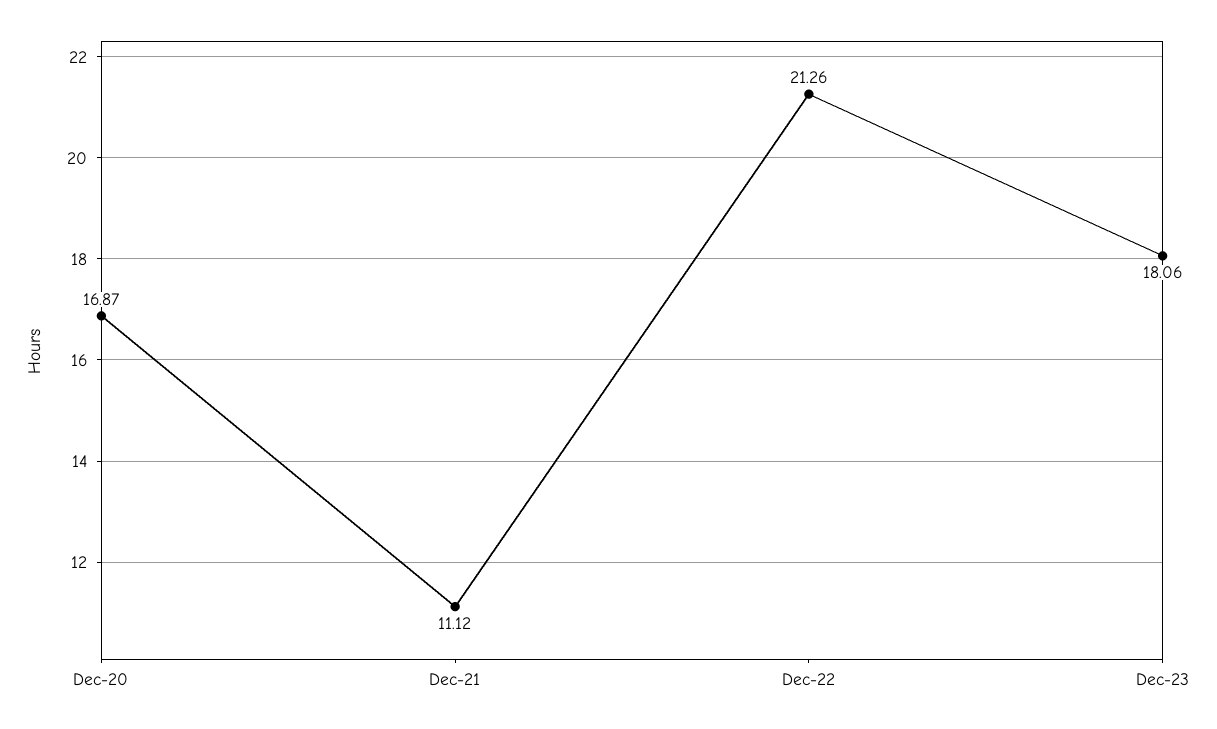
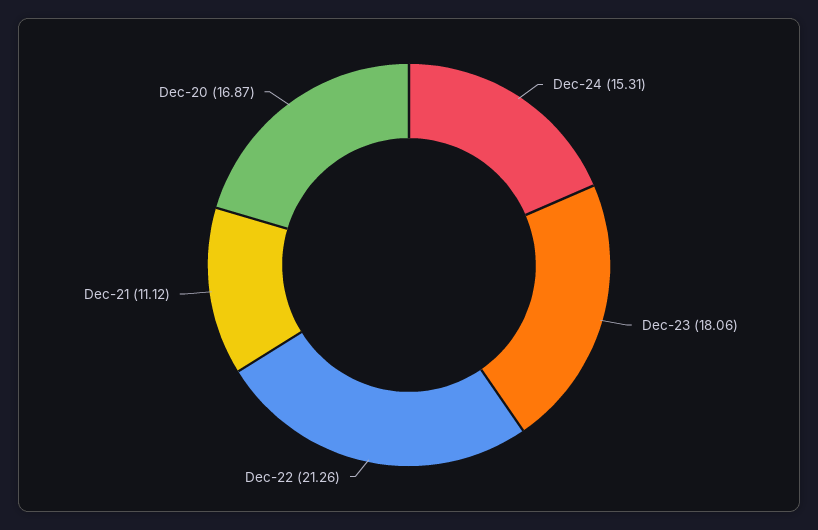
Dec-24: none -> 15.31

